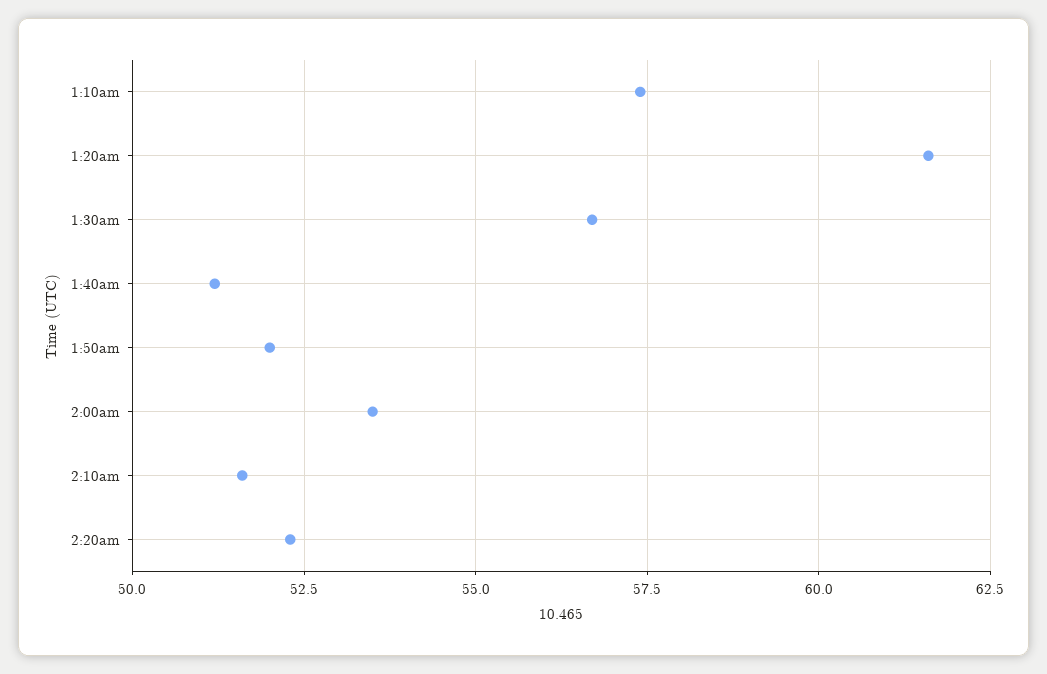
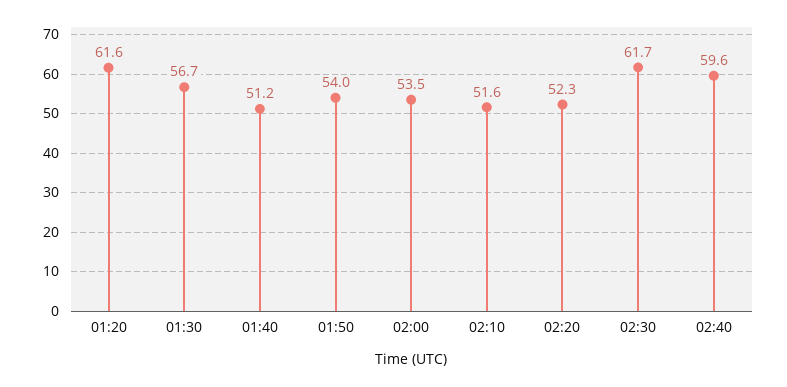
1:10am: 57.5 -> none
1:50am: 52 -> 54
02:30: none -> 61.7
02:40: none -> 59.6

